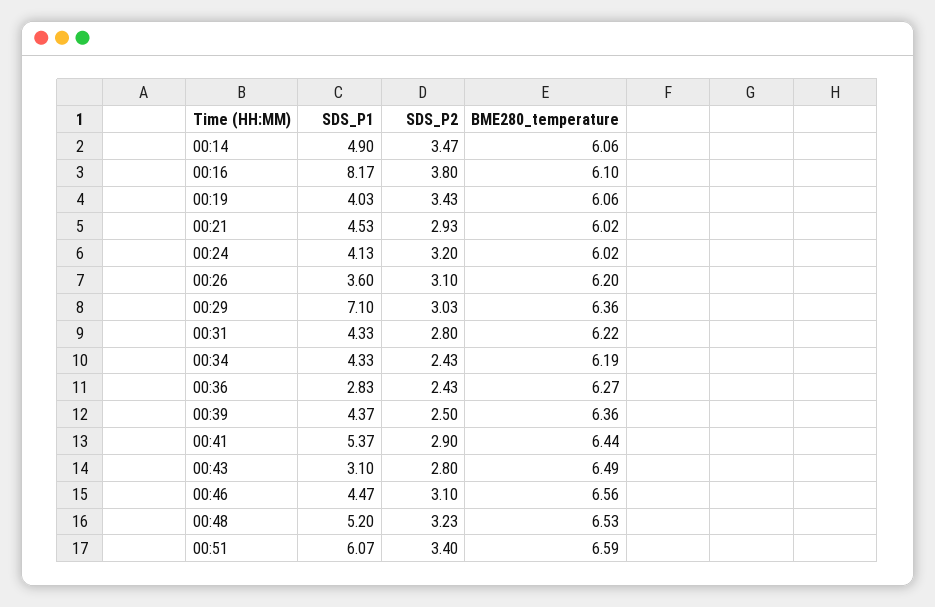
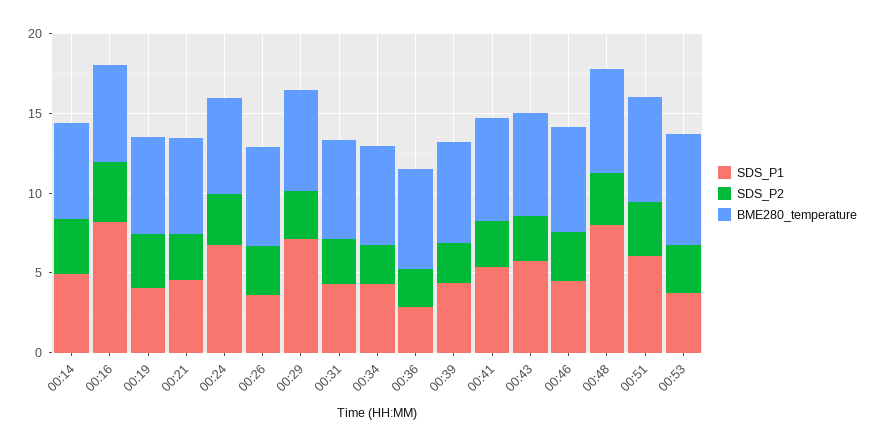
SDS_P1, 00:24: 4.13 -> 7
SDS_P1, 00:43: 3.1 -> 6
SDS_P1, 00:48: 5.2 -> 8
SDS_P1, 00:53: none -> 4
SDS_P2, 00:53: none -> 3
BME280_temperature, 00:53: none -> 7

